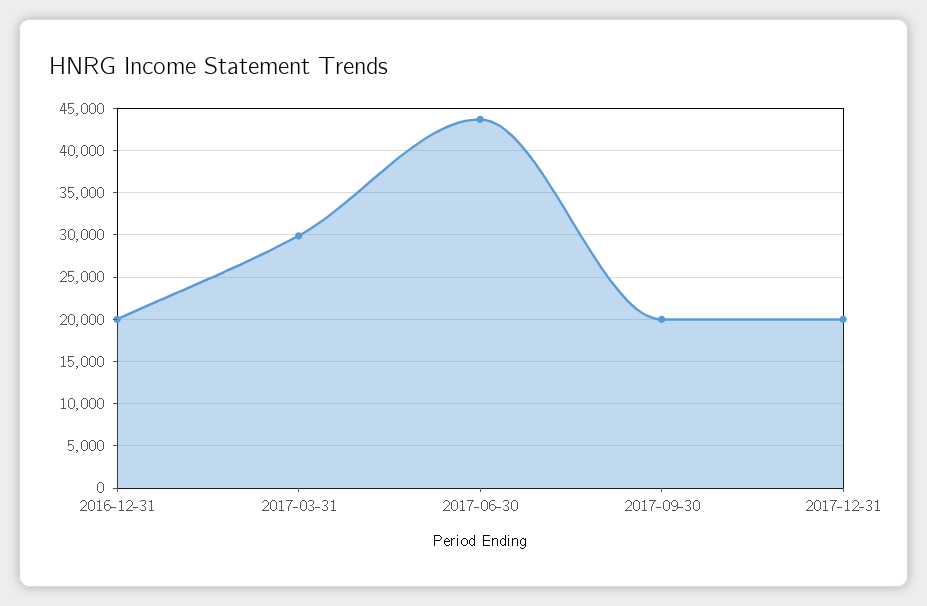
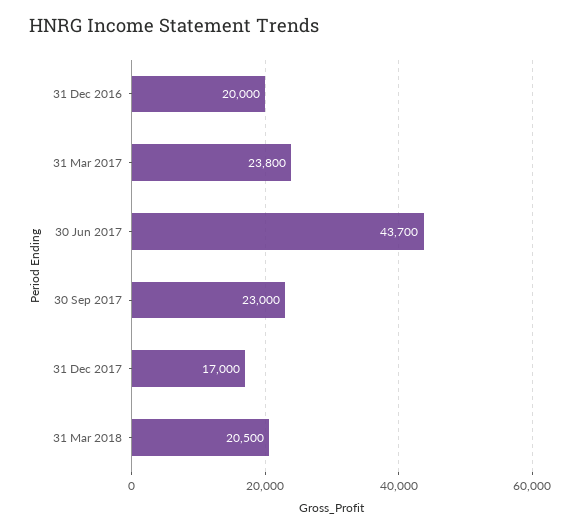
2017-03-31: 30000 -> 23800
2017-09-30: 20000 -> 23000
2017-12-31: 20000 -> 17000
31 Mar 2018: none -> 20500

